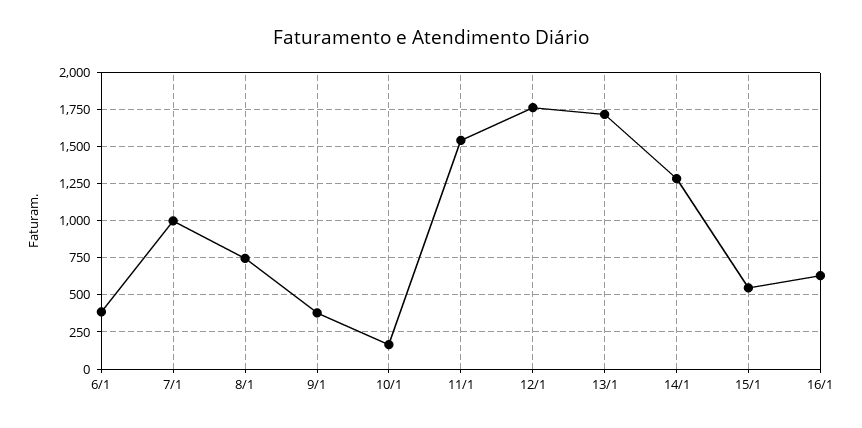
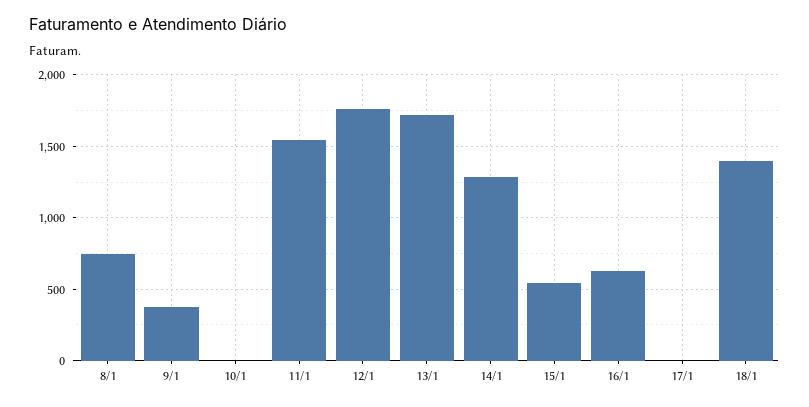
6/1: 400 -> none
7/1: 1000 -> none
10/1: 150 -> 0
17/1: none -> 0
18/1: none -> 1400

